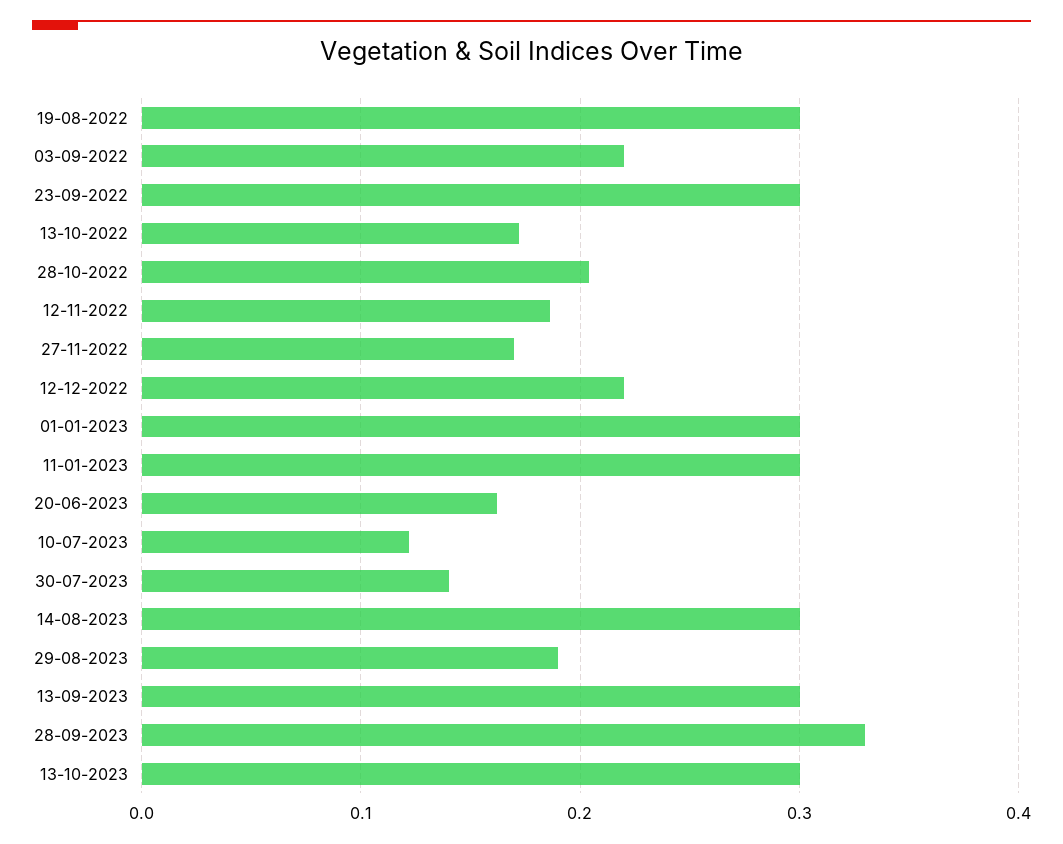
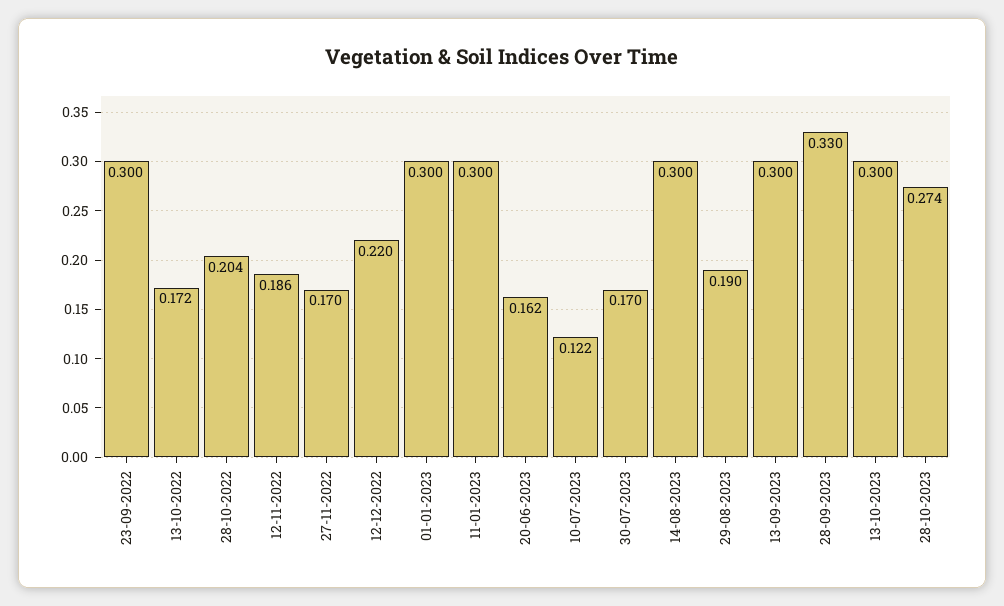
19-08-2022: 0.3 -> none
03-09-2022: 0.22 -> none
30-07-2023: 0.14 -> 0.17
28-10-2023: none -> 0.274

